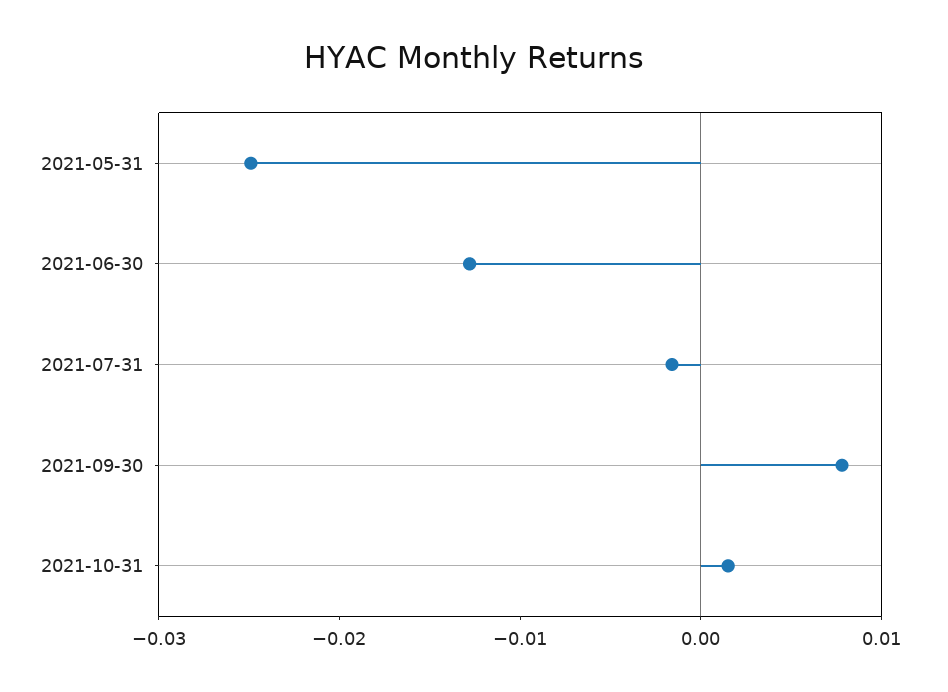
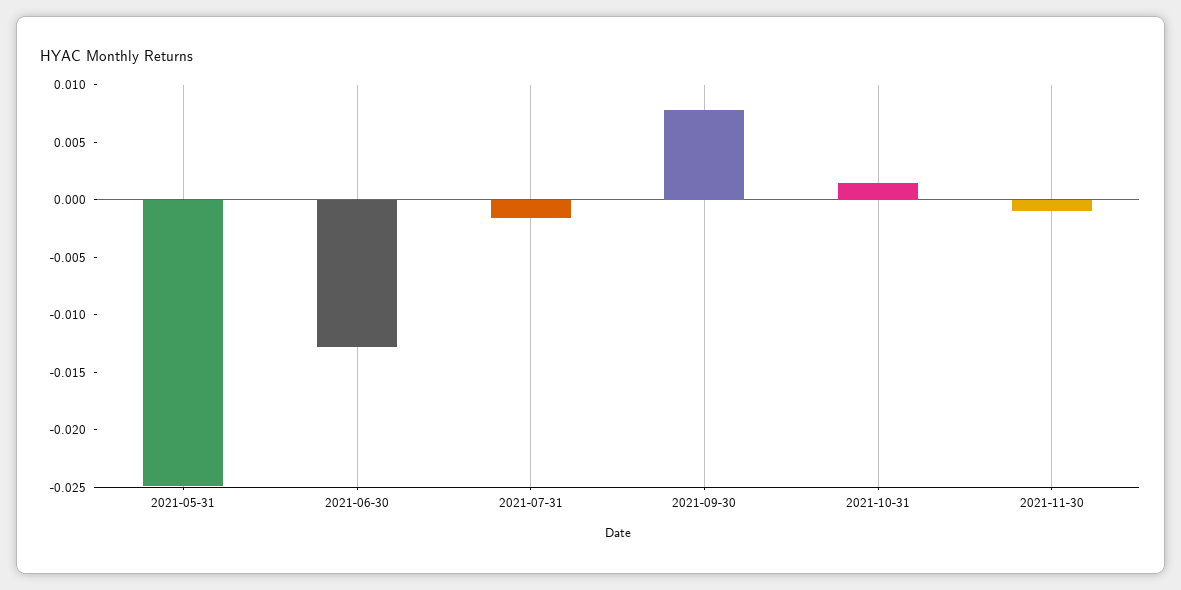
2021-11-30: none -> -0.001

